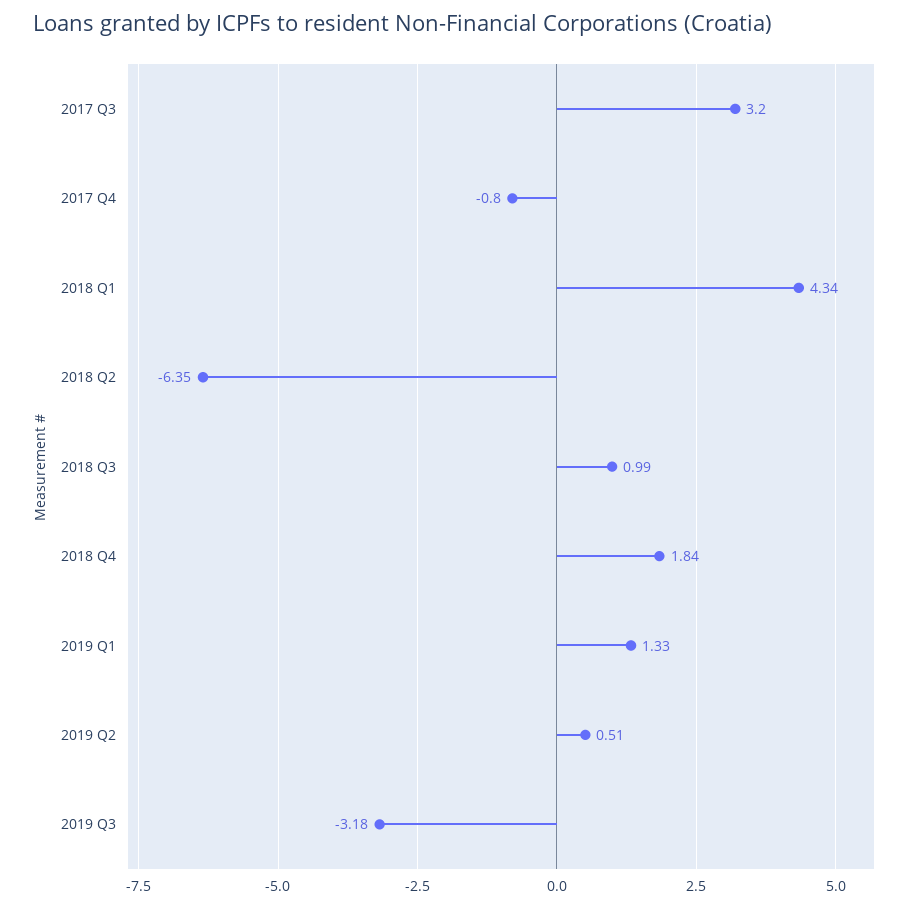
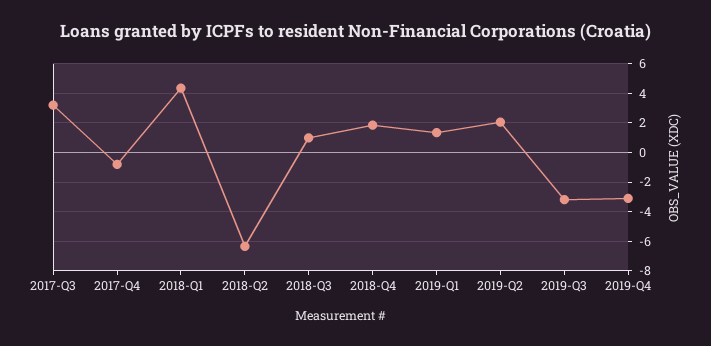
2019 Q2: 0.51 -> 2
2019-Q4: none -> -3

